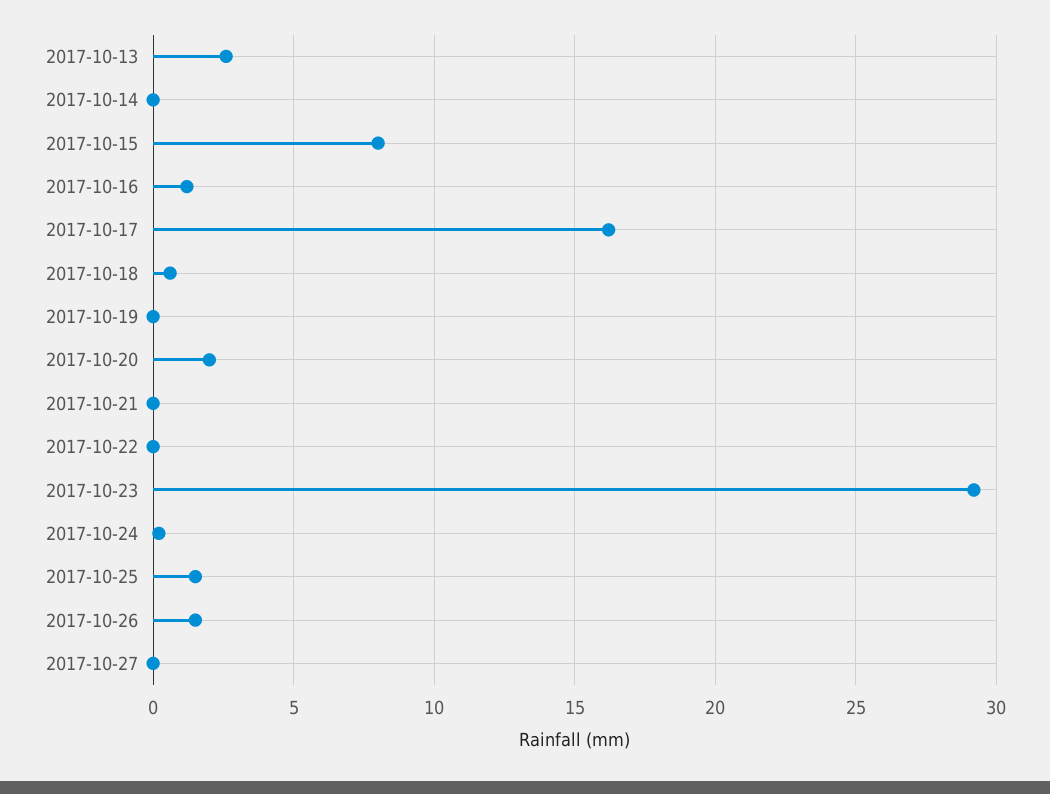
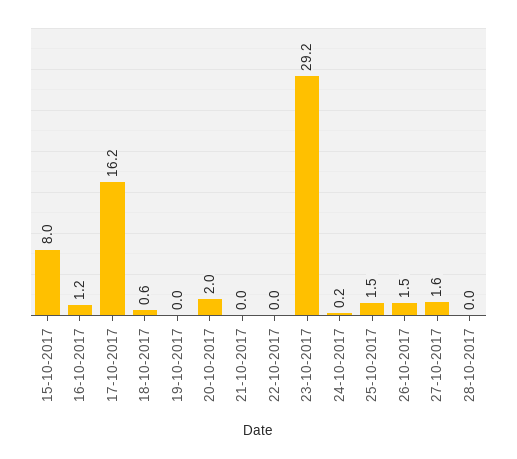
2017-10-13: 2.5 -> none
2017-10-14: 0 -> none
2017-10-27: 0 -> 1.6
28-10-2017: none -> 0

